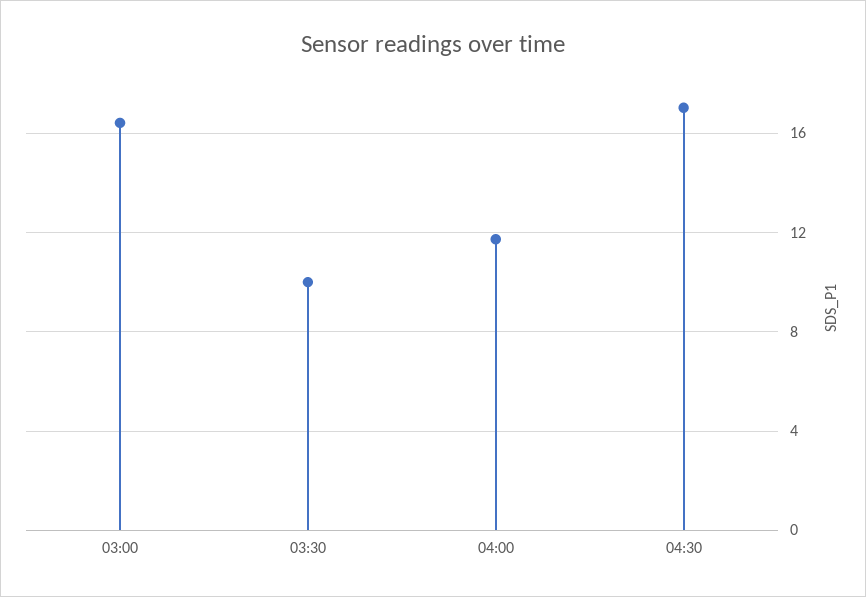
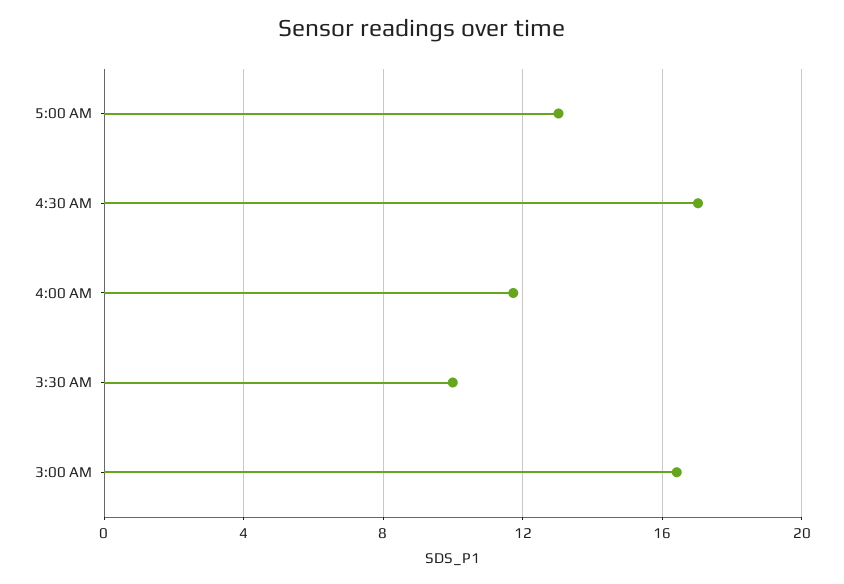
5:00 AM: none -> 13

